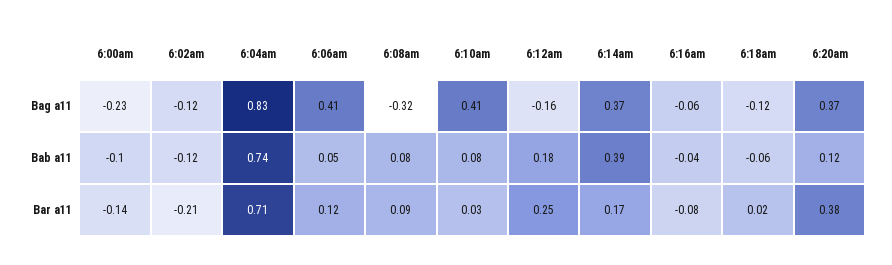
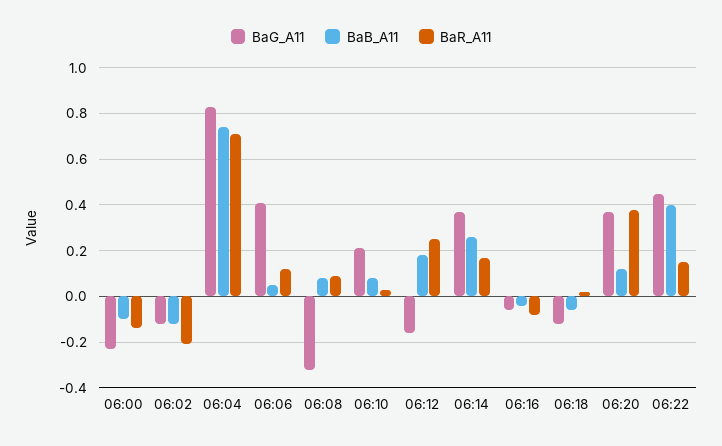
Bag a11, 6:10am: 0.41 -> 0.2
Bab a11, 6:14am: 0.39 -> 0.25
Bag a11, 06:22: none -> 0.45
Bab a11, 06:22: none -> 0.4
Bar a11, 06:22: none -> 0.15

